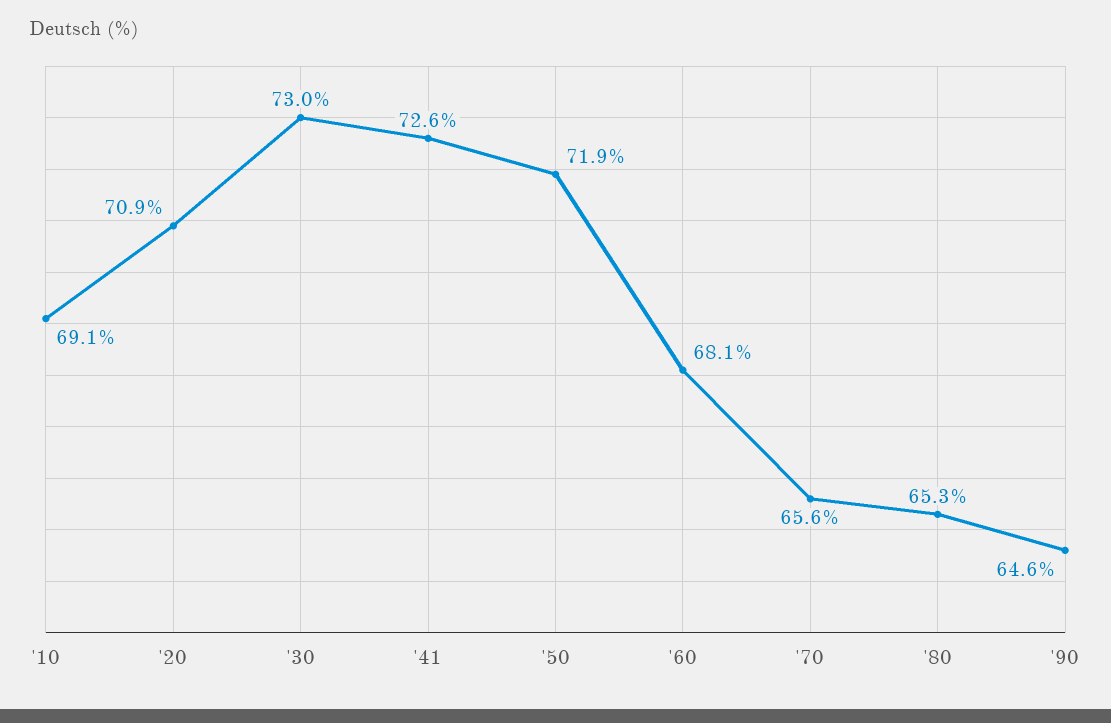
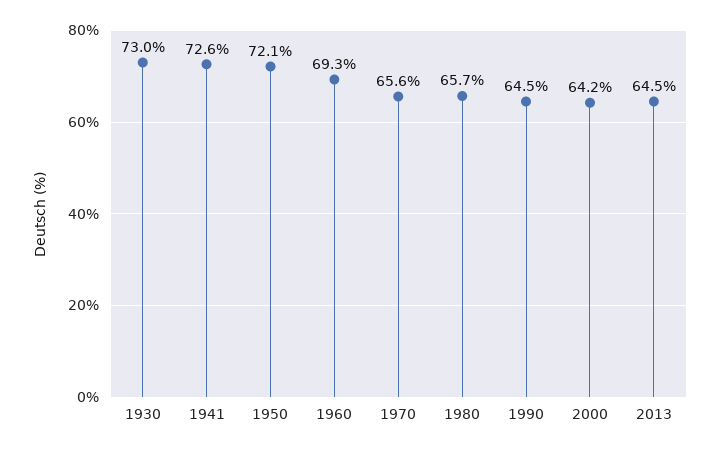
'10: 69.1 -> none
'20: 70.9 -> none
'50: 71.9 -> 72.1
'60: 68.1 -> 69.3
'80: 65.3 -> 65.7
'90: 64.6 -> 64.5
2000: none -> 64.2
2013: none -> 64.5

